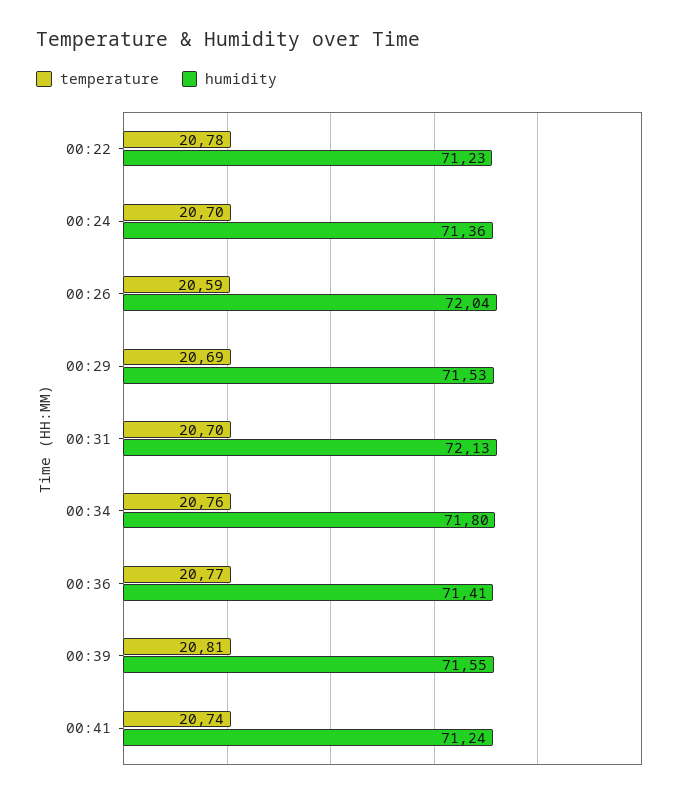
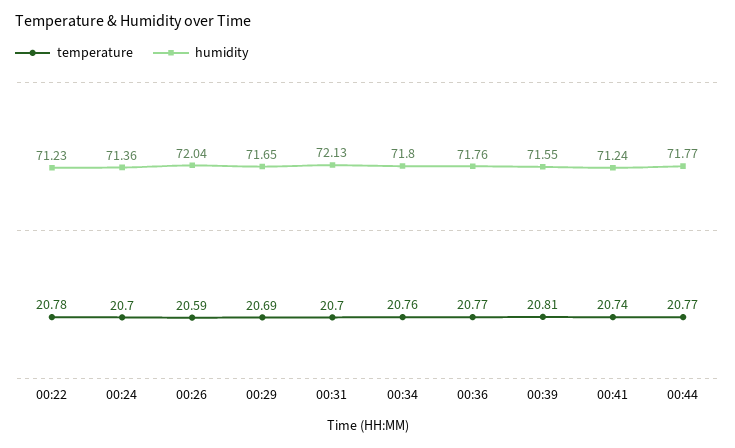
humidity, 00:29: 71.53 -> 71.65
humidity, 00:36: 71.41 -> 71.76
temperature, 00:44: none -> 20.77
humidity, 00:44: none -> 71.77

